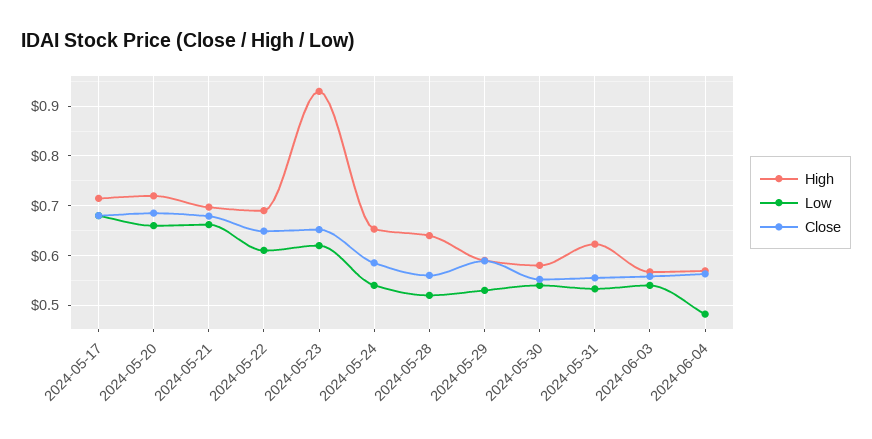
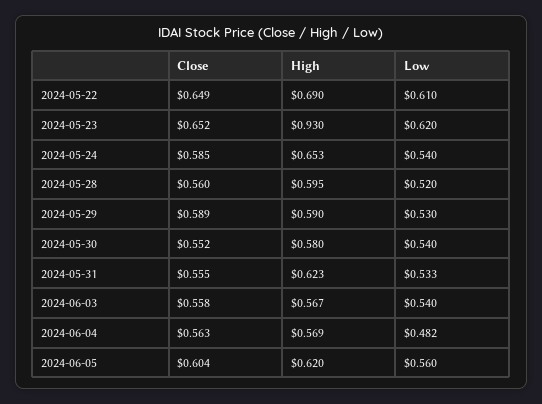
High, 2024-05-17: 0.72 -> none
Low, 2024-05-17: 0.68 -> none
Close, 2024-05-17: 0.68 -> none
High, 2024-05-20: 0.72 -> none
Low, 2024-05-20: 0.66 -> none
Close, 2024-05-20: 0.68 -> none
High, 2024-05-21: 0.7 -> none
Low, 2024-05-21: 0.66 -> none
Close, 2024-05-21: 0.68 -> none
High, 2024-05-28: 0.64 -> 0.595
Close, 2024-06-05: none -> 0.604
High, 2024-06-05: none -> 0.62
Low, 2024-06-05: none -> 0.56

